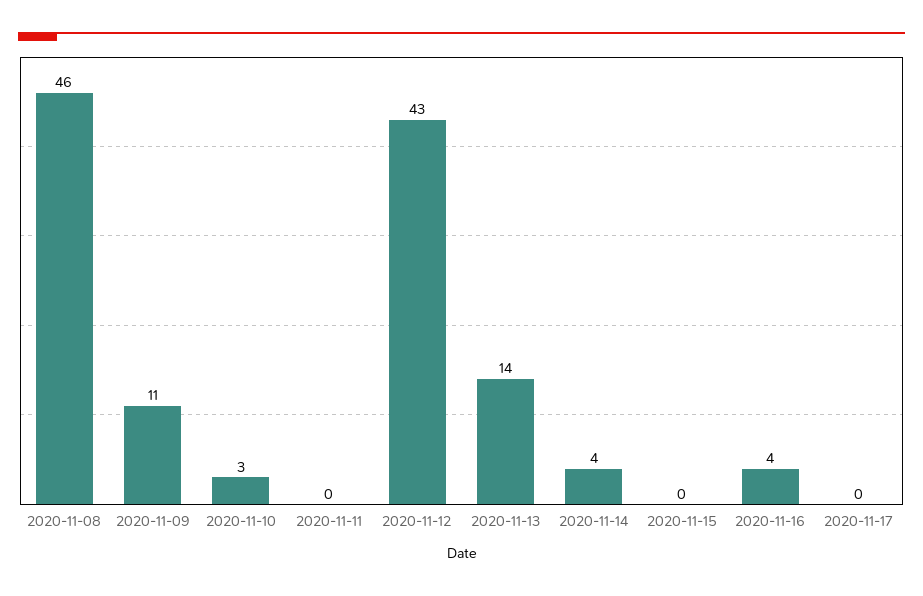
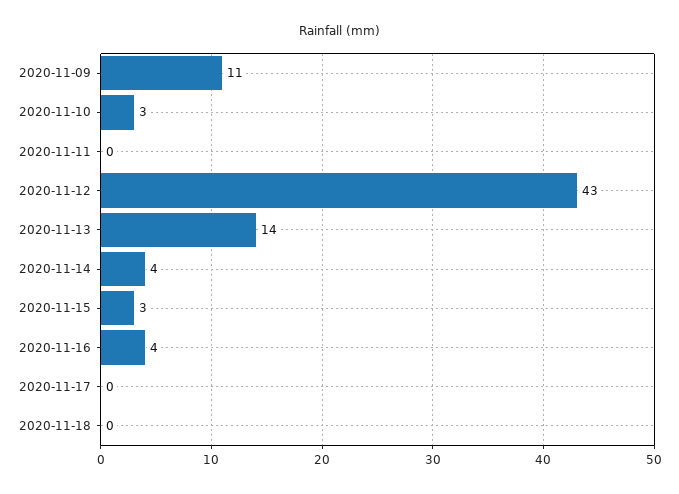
2020-11-08: 46 -> none
2020-11-15: 0 -> 3
2020-11-18: none -> 0

